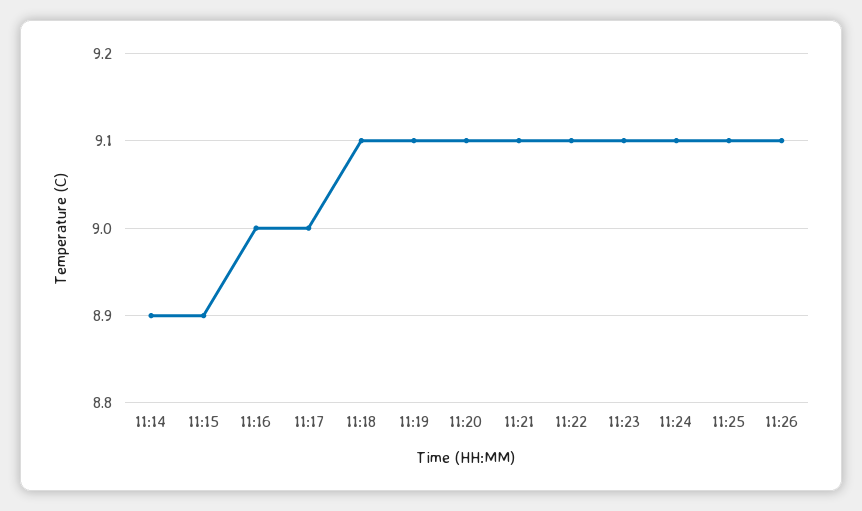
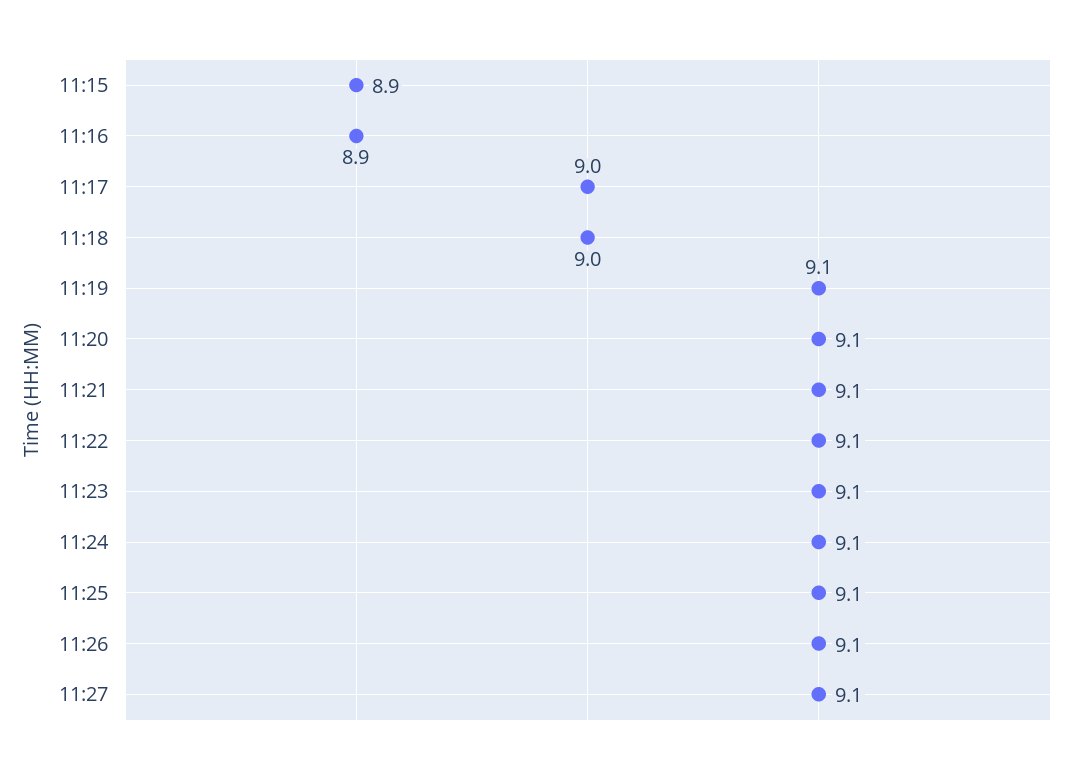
11:14: 8.9 -> none
11:16: 9 -> 8.9
11:18: 9.1 -> 9
11:27: none -> 9.1

